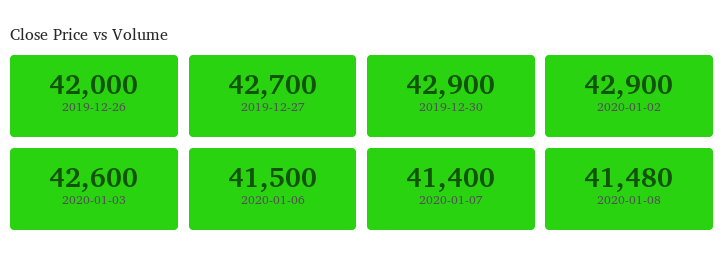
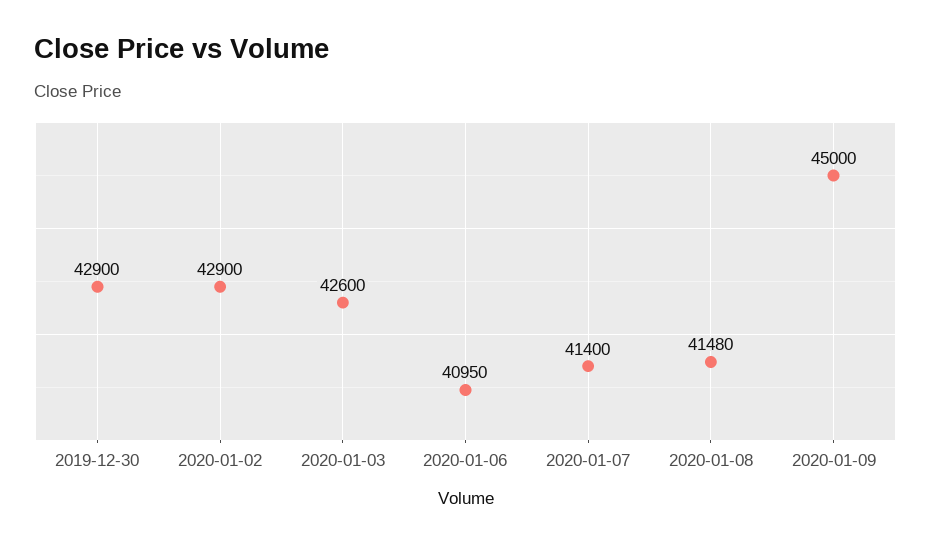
2019-12-26: 42000 -> none
2019-12-27: 42700 -> none
2020-01-06: 41500 -> 40950
2020-01-09: none -> 45000

